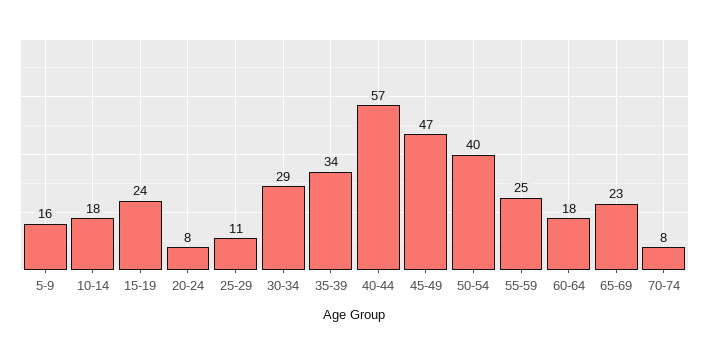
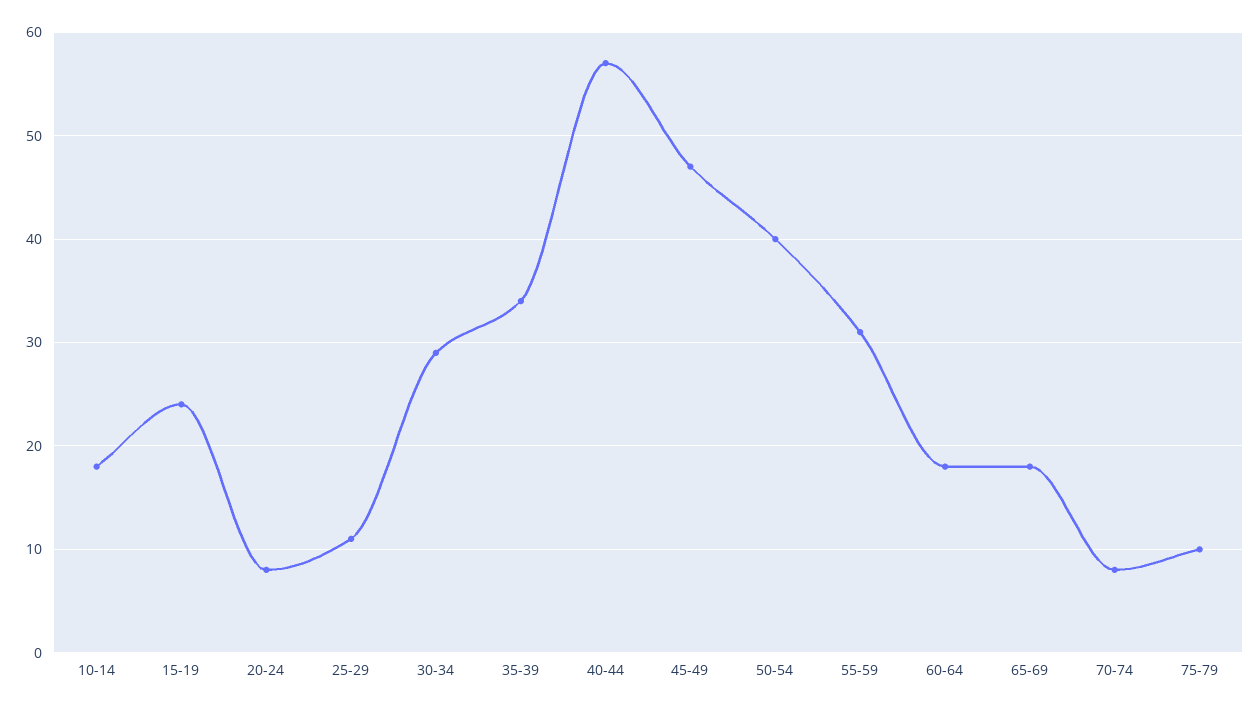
5-9: 16 -> none
55-59: 25 -> 31
65-69: 23 -> 18
75-79: none -> 10

